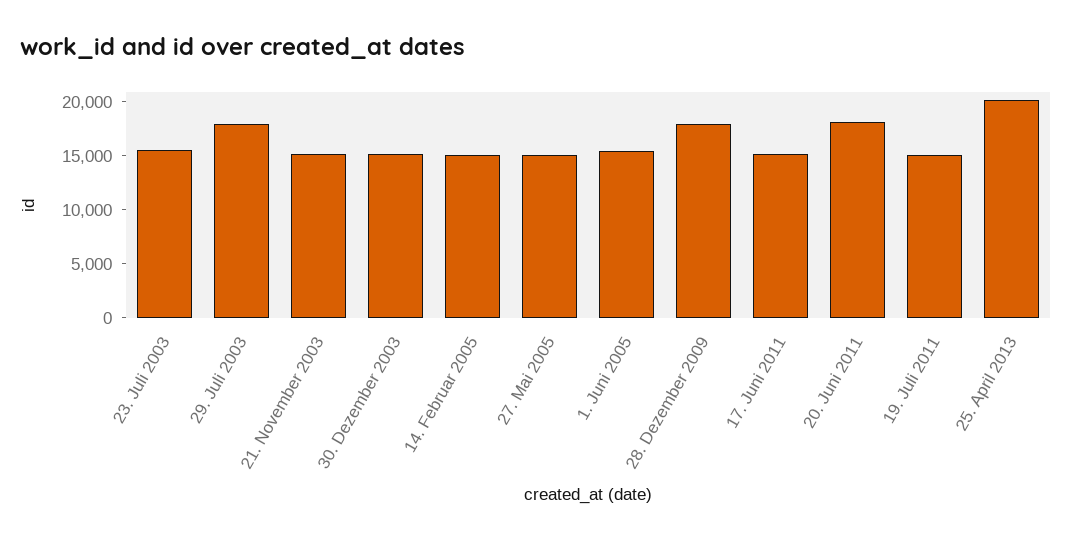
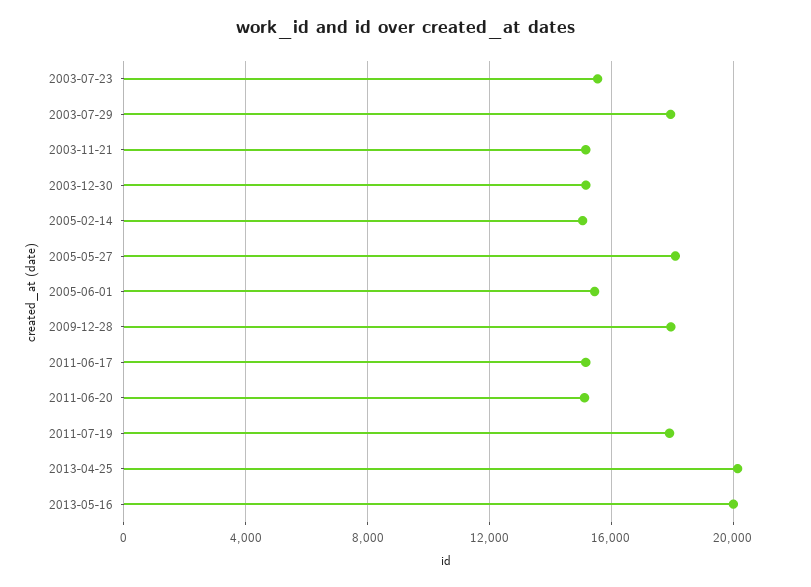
27. Mai 2005: 15000 -> 18000
20. Juni 2011: 18000 -> 15000
19. Juli 2011: 15000 -> 18000
2013-05-16: none -> 20000

